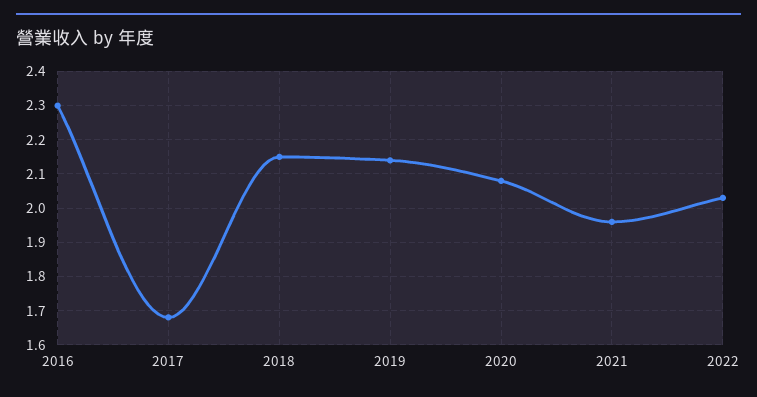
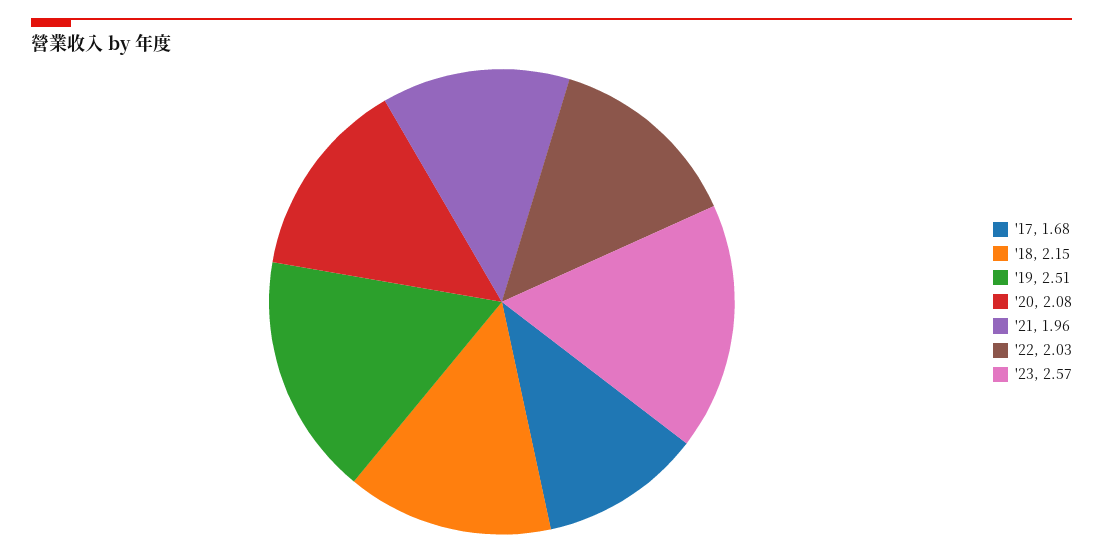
2016: 2.3 -> none
2019: 2.15 -> 2.51
'23: none -> 2.57

